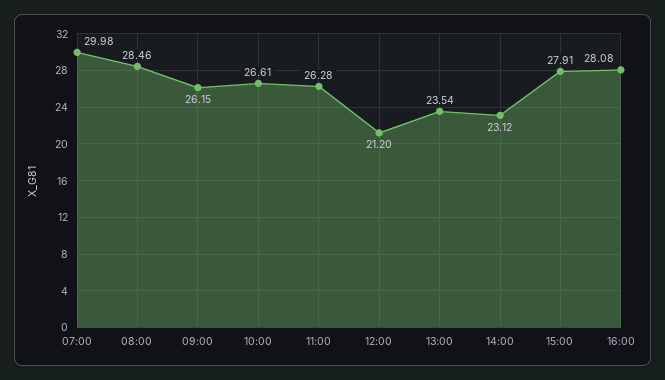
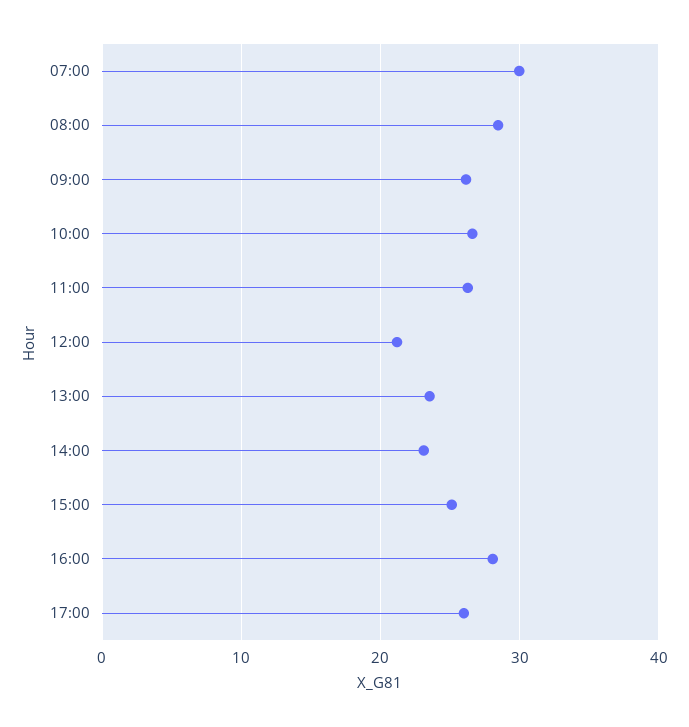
15:00: 27.91 -> 25
17:00: none -> 26

